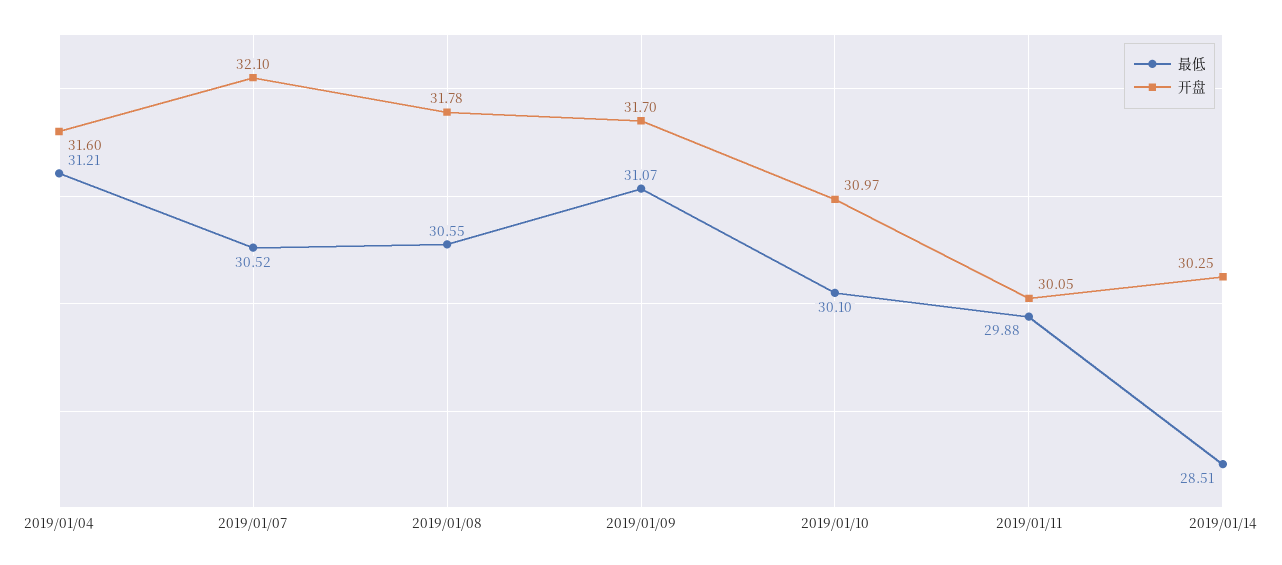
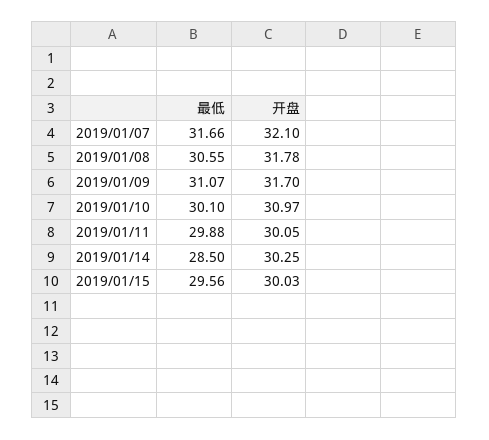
最低, 2019/01/04: 31.21 -> none
开盘, 2019/01/04: 31.6 -> none
最低, 2019/01/07: 30.52 -> 31.66
最低, 2019/01/14: 28.51 -> 28.5
最低, 2019/01/15: none -> 29.56
开盘, 2019/01/15: none -> 30.03

